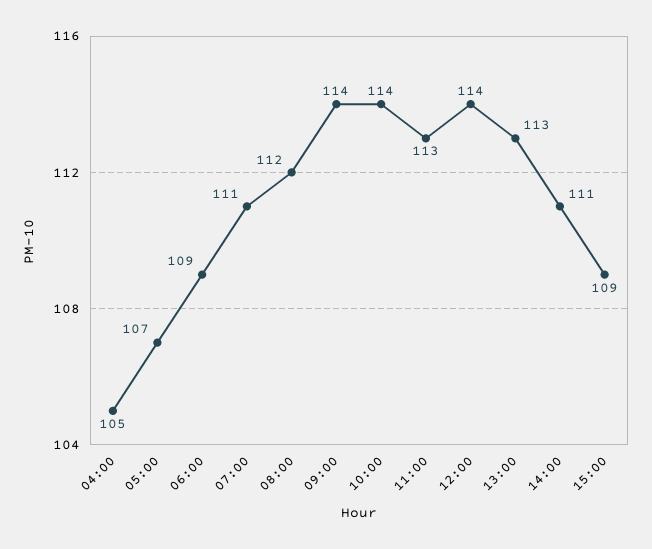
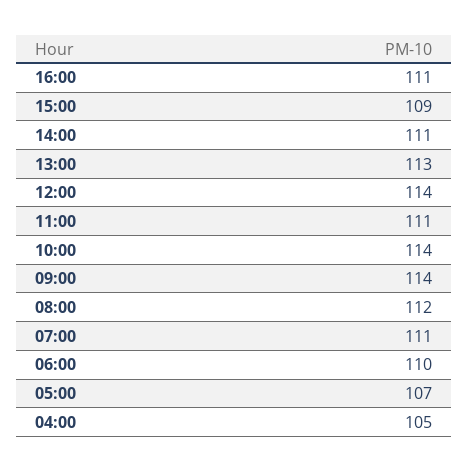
06:00: 109 -> 110
11:00: 113 -> 111
16:00: none -> 111

